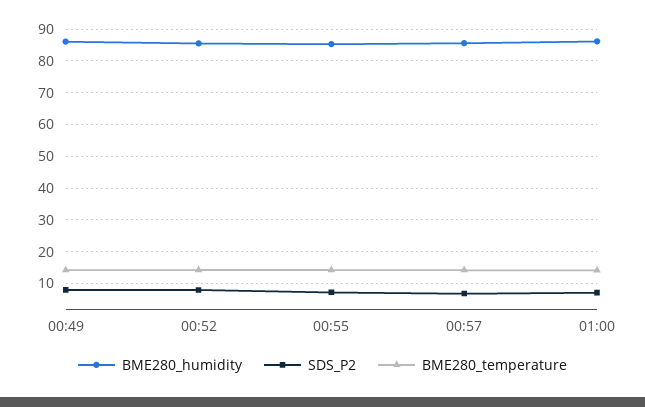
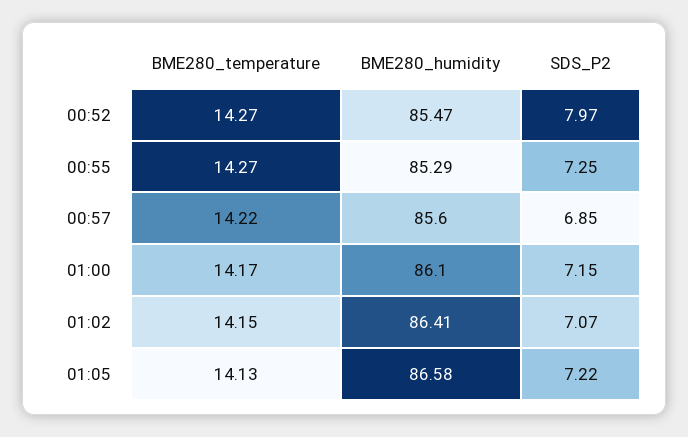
BME280_humidity, 00:49: 86 -> none
SDS_P2, 00:49: 8 -> none
BME280_temperature, 00:49: 14 -> none
BME280_temperature, 01:02: none -> 14.15
BME280_humidity, 01:02: none -> 86.41
SDS_P2, 01:02: none -> 7.07
BME280_temperature, 01:05: none -> 14.13
BME280_humidity, 01:05: none -> 86.58
SDS_P2, 01:05: none -> 7.22

